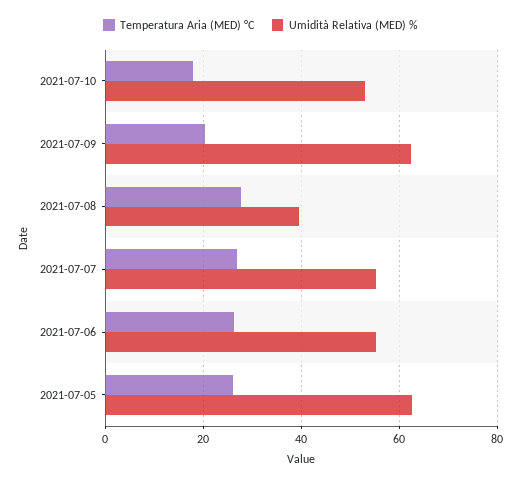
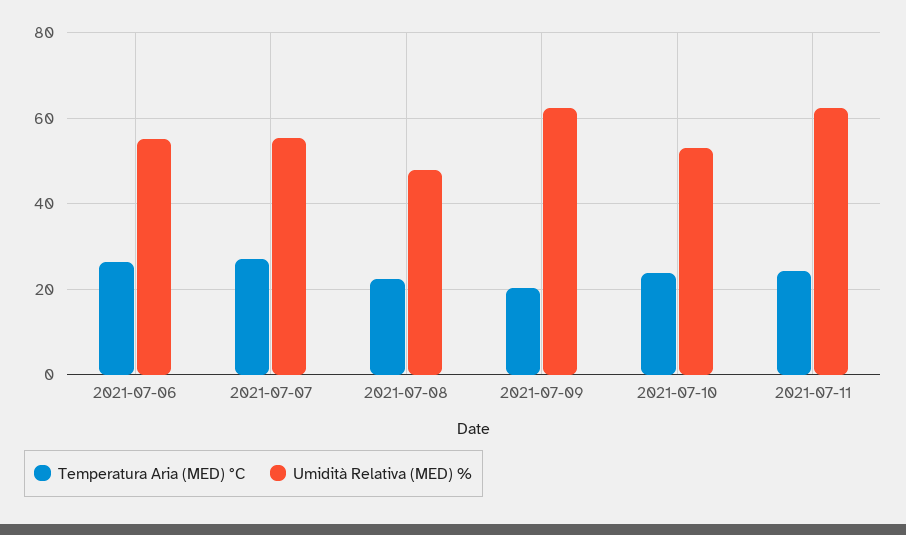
Temperatura Aria (MED) °C, 2021-07-10: 18 -> 24
Temperatura Aria (MED) °C, 2021-07-08: 28 -> 22
Umidità Relativa (MED) %, 2021-07-08: 40 -> 48
Temperatura Aria (MED) °C, 2021-07-05: 26 -> none
Umidità Relativa (MED) %, 2021-07-05: 62 -> none
Temperatura Aria (MED) °C, 2021-07-11: none -> 24
Umidità Relativa (MED) %, 2021-07-11: none -> 62

